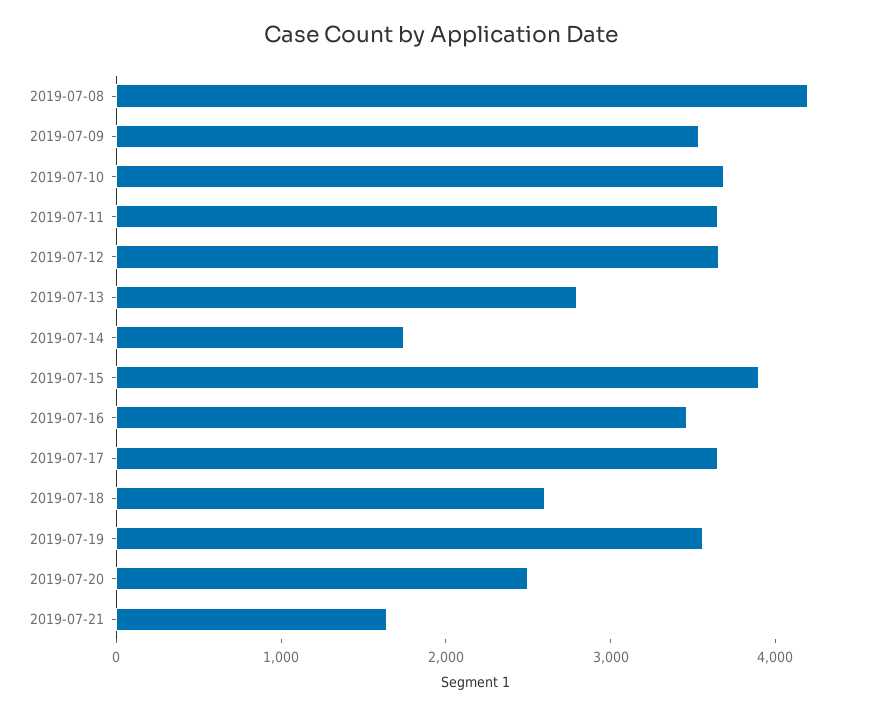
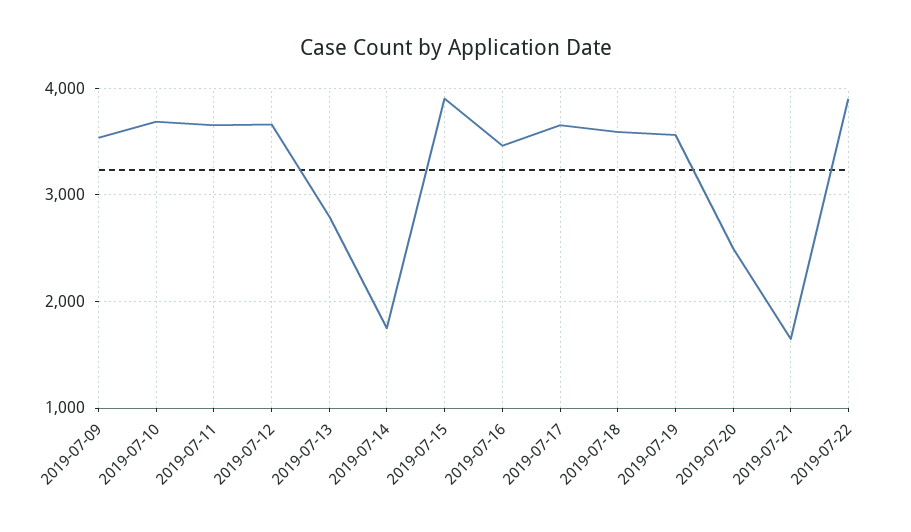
2019-07-08: 4200 -> none
2019-07-18: 2600 -> 3600
2019-07-22: none -> 3900

